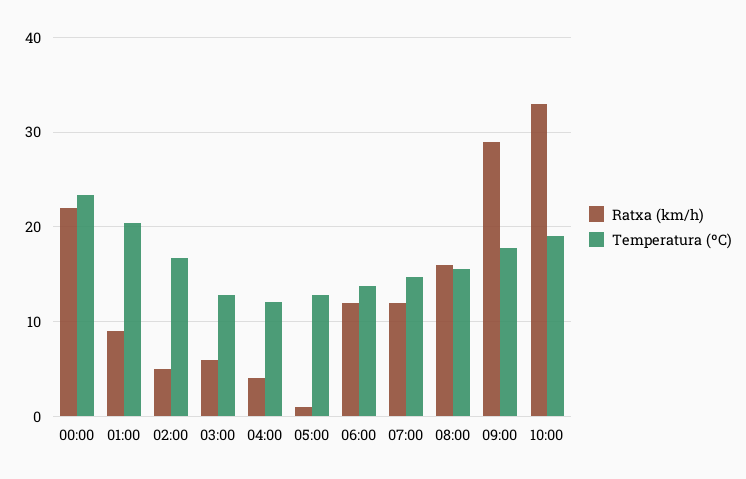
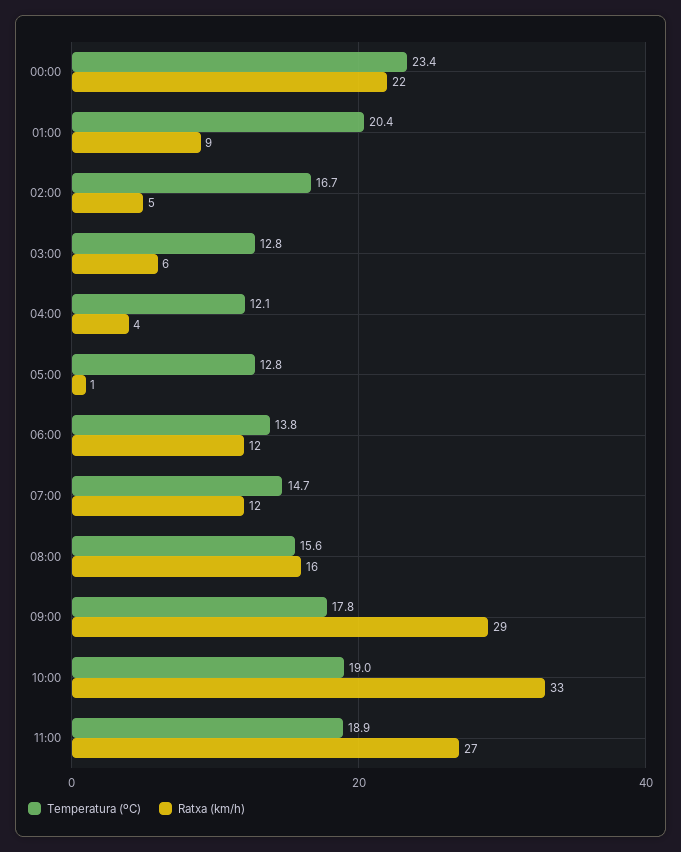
Temperatura (ºC), 11:00: none -> 18.9
Ratxa (km/h), 11:00: none -> 27

